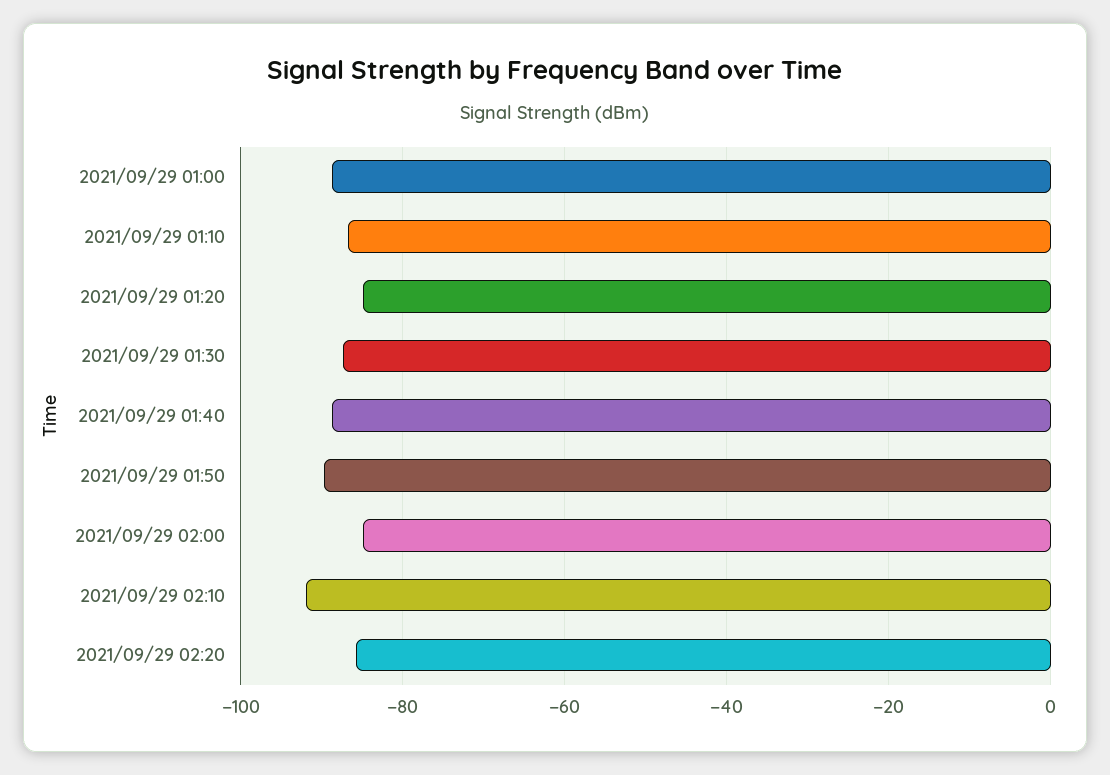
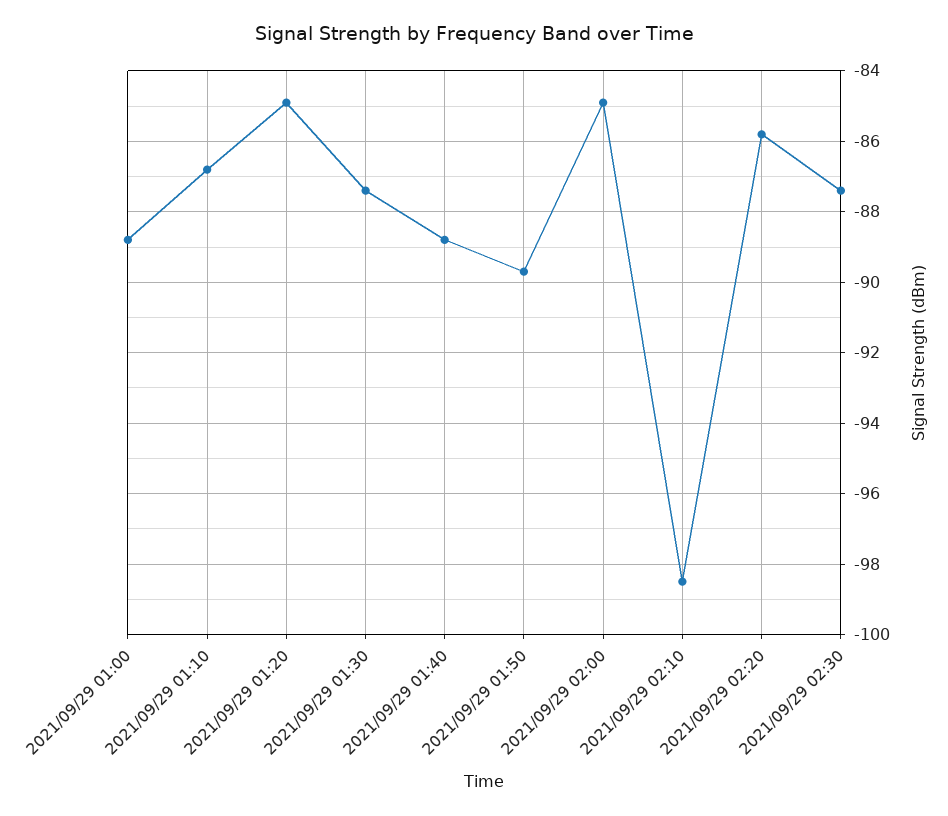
2021/09/29 02:10: -92 -> -98.5
2021/09/29 02:30: none -> -87.5

